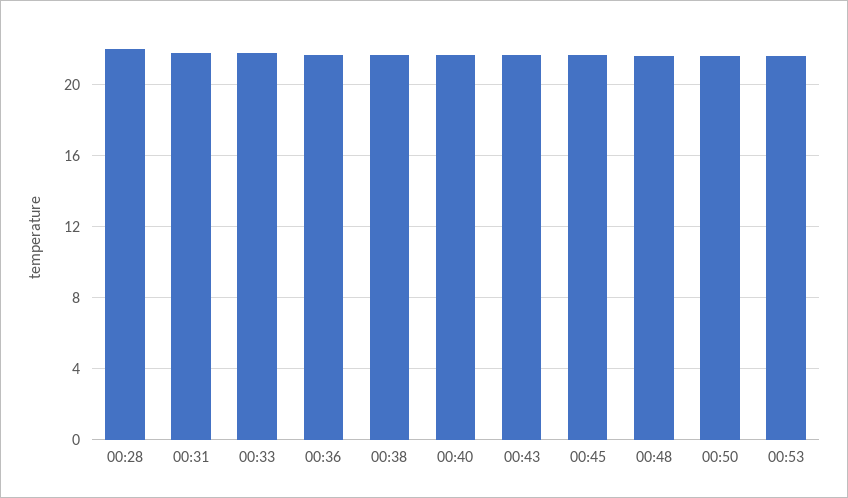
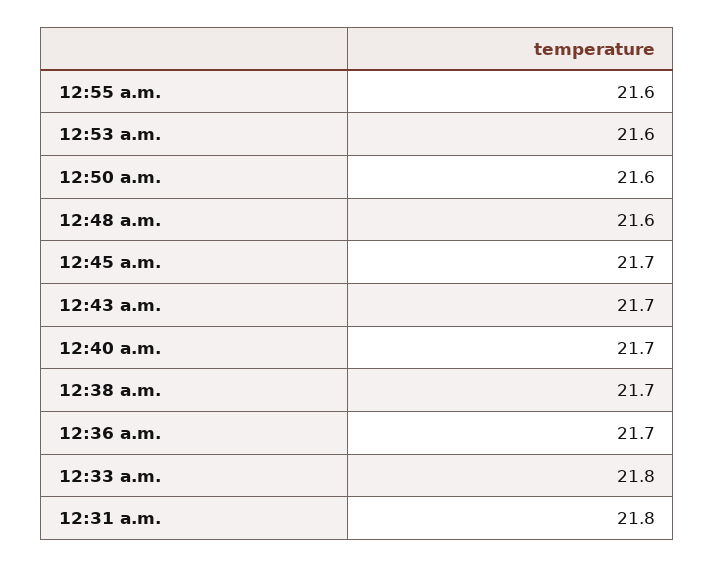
00:28: 22 -> none
12:55 a.m.: none -> 21.6

